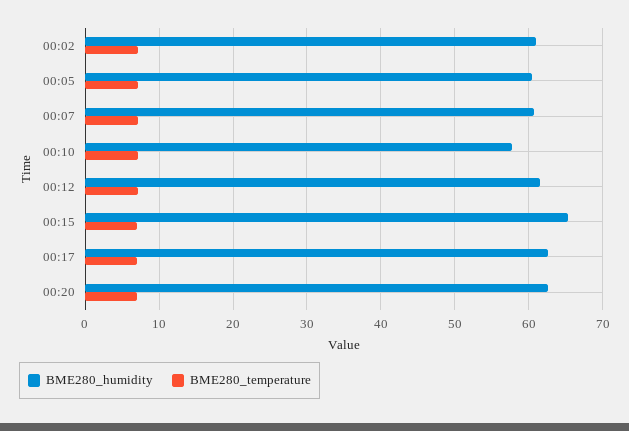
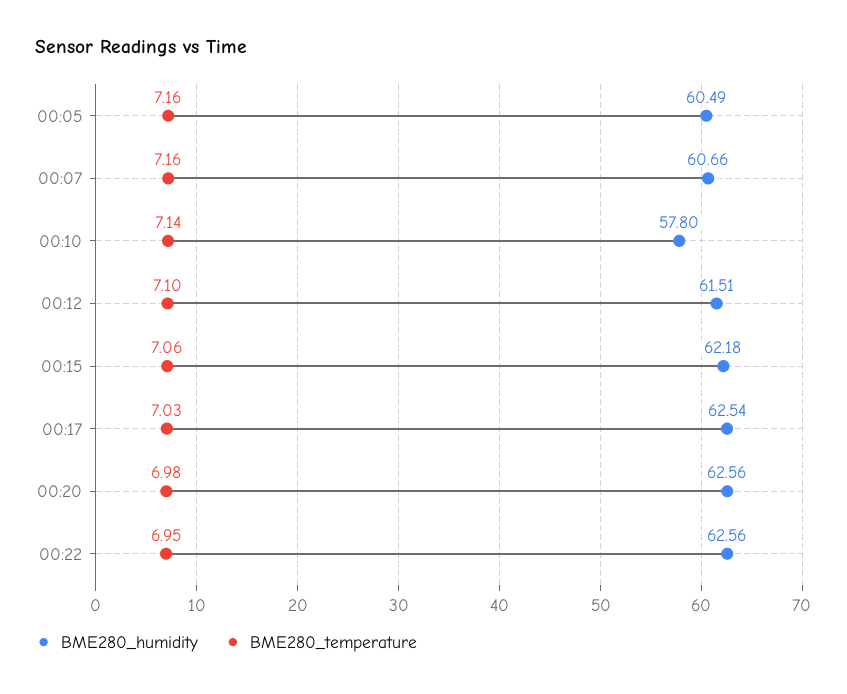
BME280_humidity, 00:02: 61 -> none
BME280_temperature, 00:02: 7 -> none
BME280_humidity, 00:15: 65 -> 62.18
BME280_humidity, 00:22: none -> 62.56
BME280_temperature, 00:22: none -> 6.95

